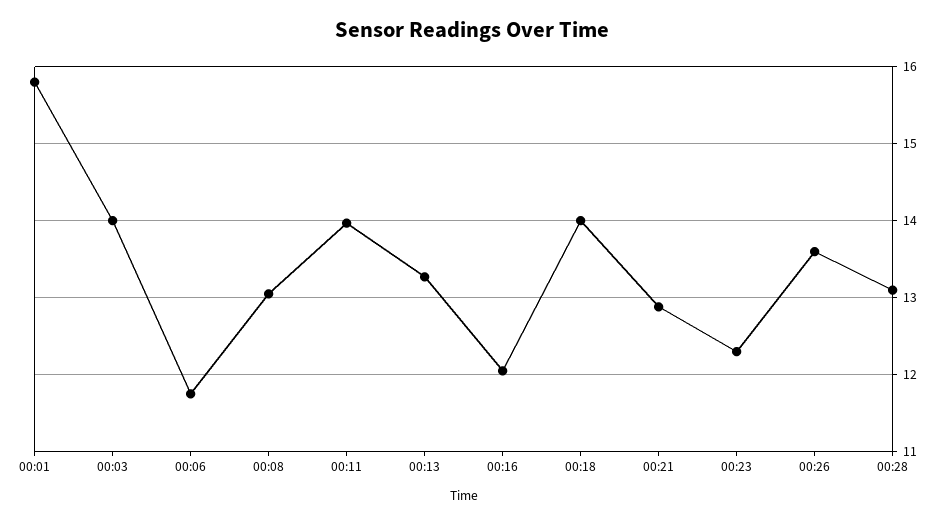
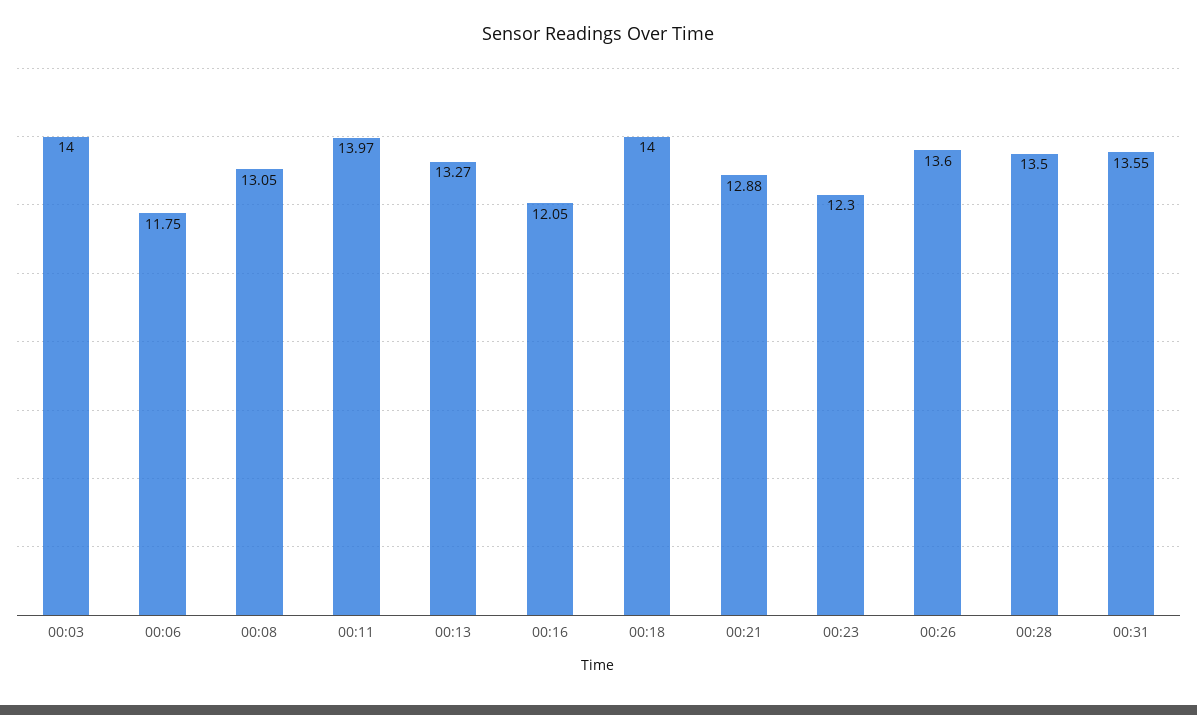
00:01: 15.8 -> none
00:28: 13.1 -> 13.5
00:31: none -> 13.55

